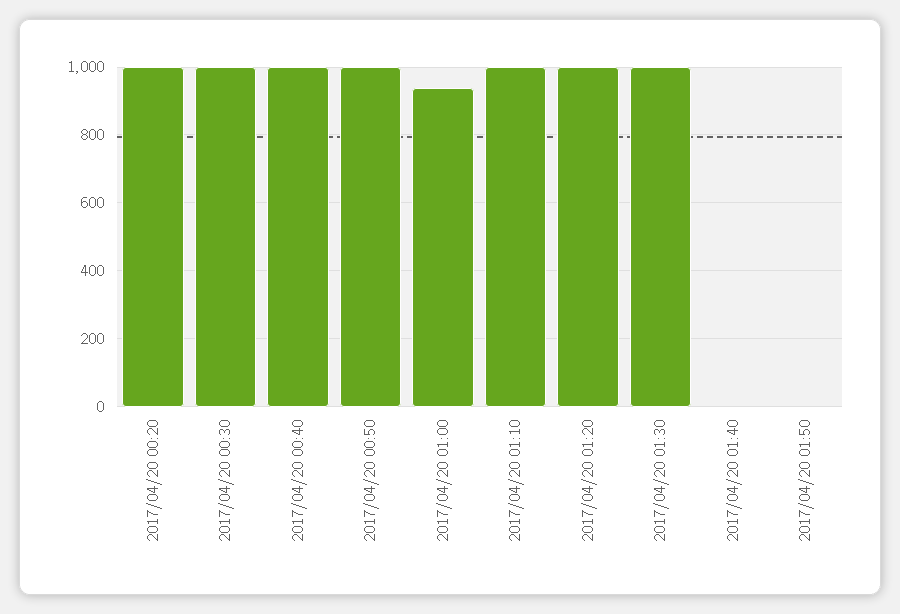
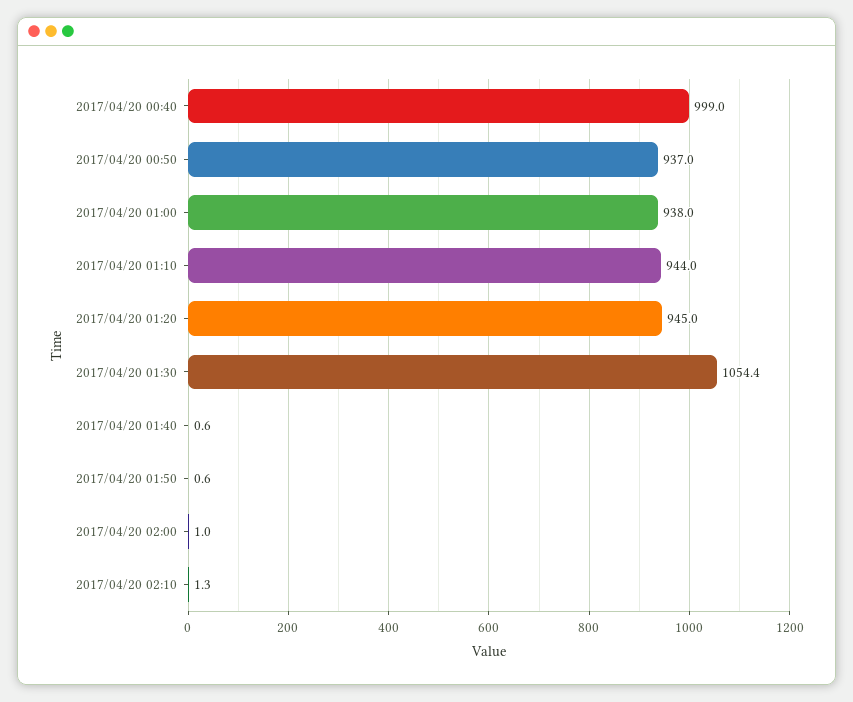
2017/04/20 00:20: 1000 -> none
2017/04/20 00:30: 1000 -> none
2017/04/20 00:50: 1000 -> 937
2017/04/20 01:10: 1000 -> 944
2017/04/20 01:20: 1000 -> 945
2017/04/20 01:30: 1000 -> 1054.4
2017/04/20 02:00: none -> 1
2017/04/20 02:10: none -> 1.3

